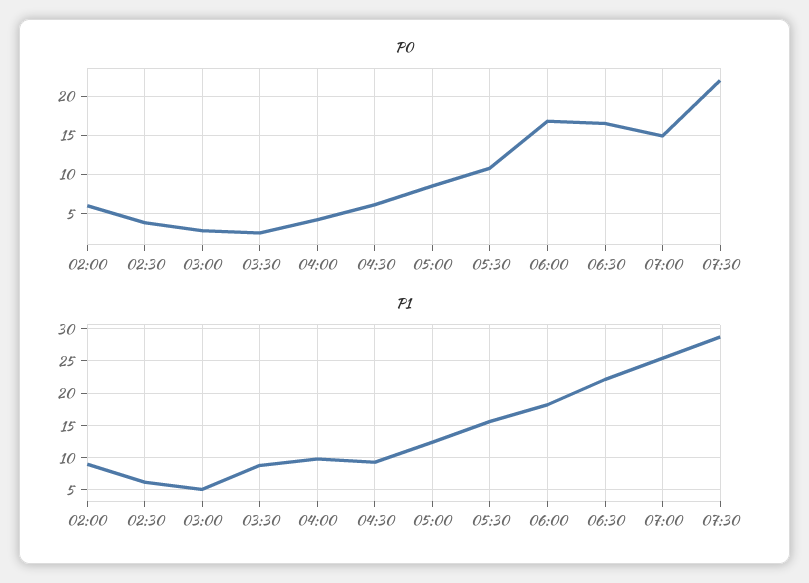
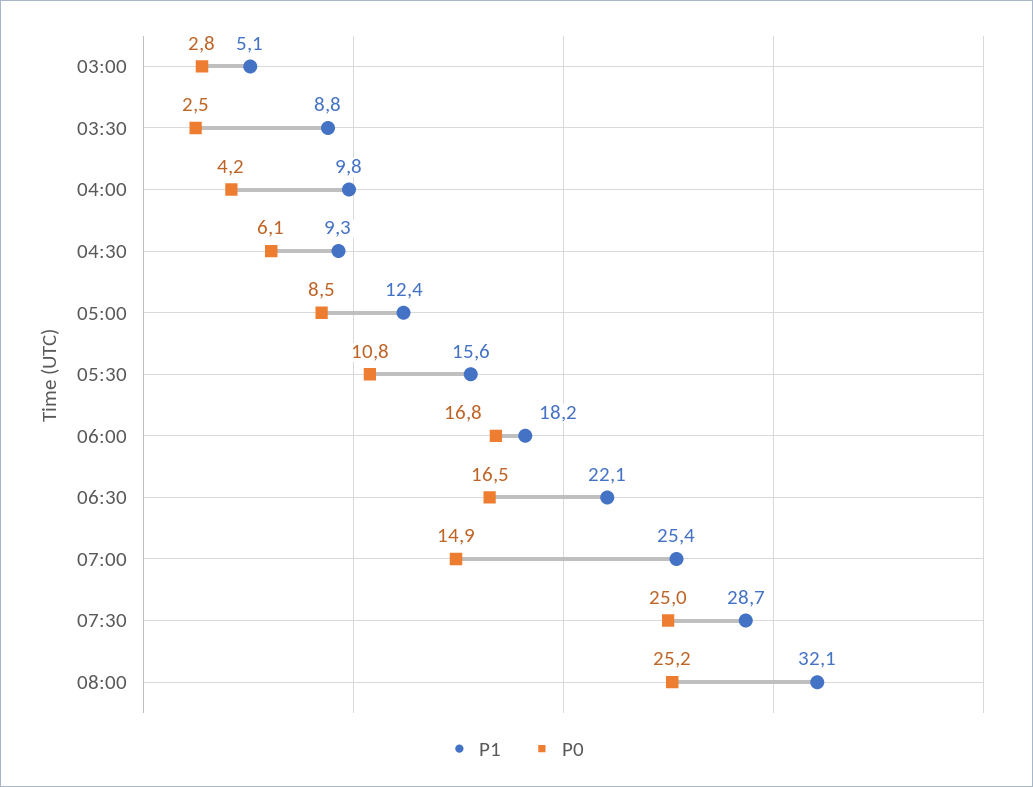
P0, 02:00: 6 -> none
P0, 02:30: 4 -> none
P0, 07:30: 22 -> 25
P1, 02:00: 9 -> none
P1, 02:30: 6 -> none
P1, 08:00: none -> 32.1
P0, 08:00: none -> 25.2

